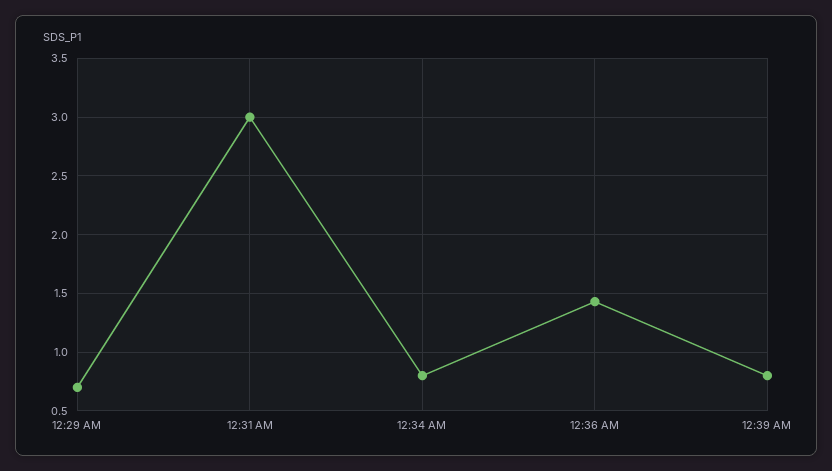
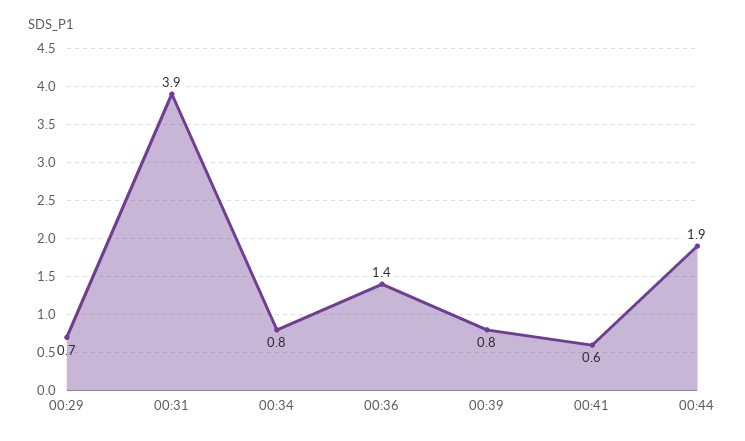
12:31 AM: 3 -> 3.9
00:41: none -> 0.6
00:44: none -> 1.9

